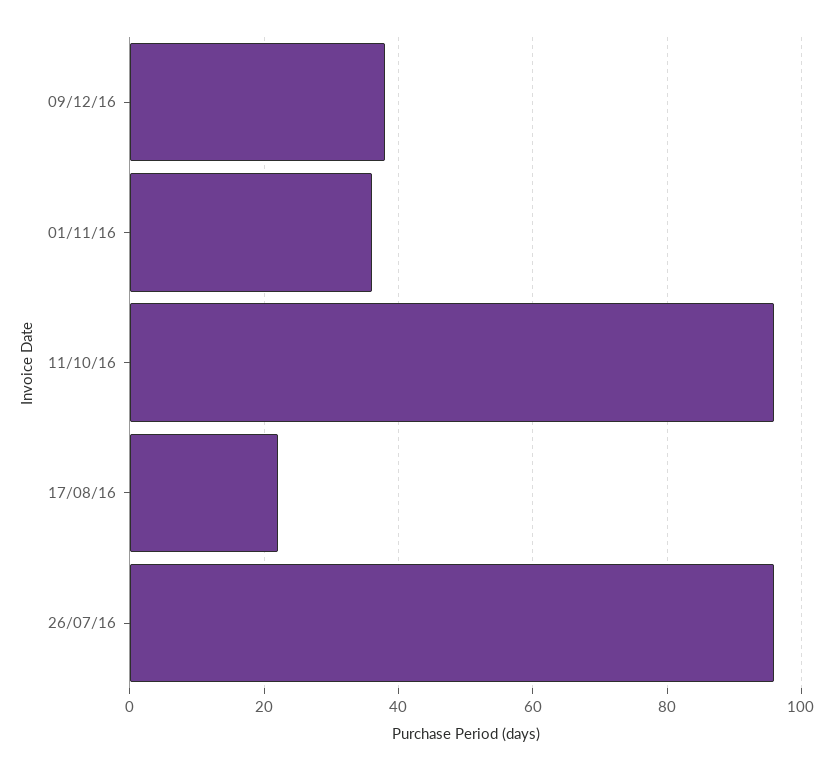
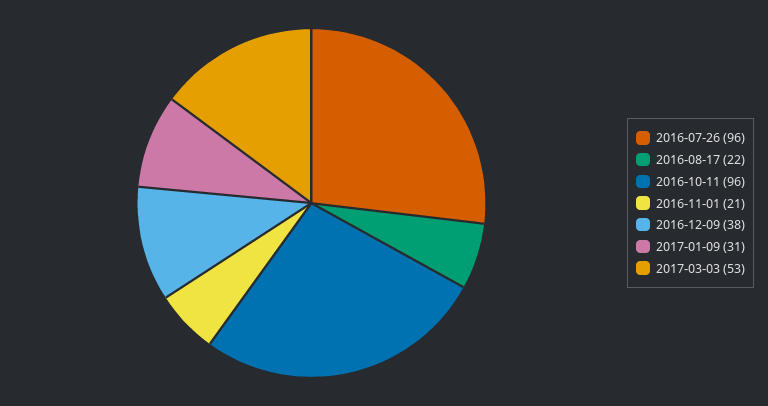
01/11/16: 35 -> 21
2017-01-09: none -> 31
2017-03-03: none -> 53

